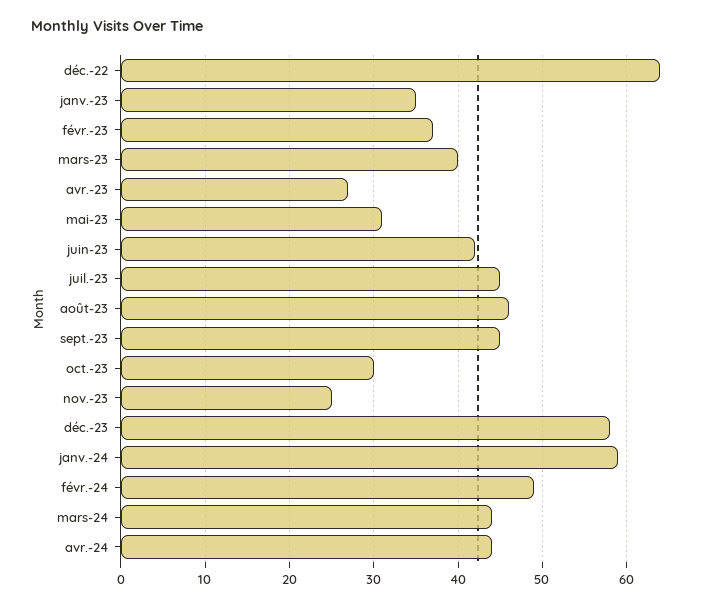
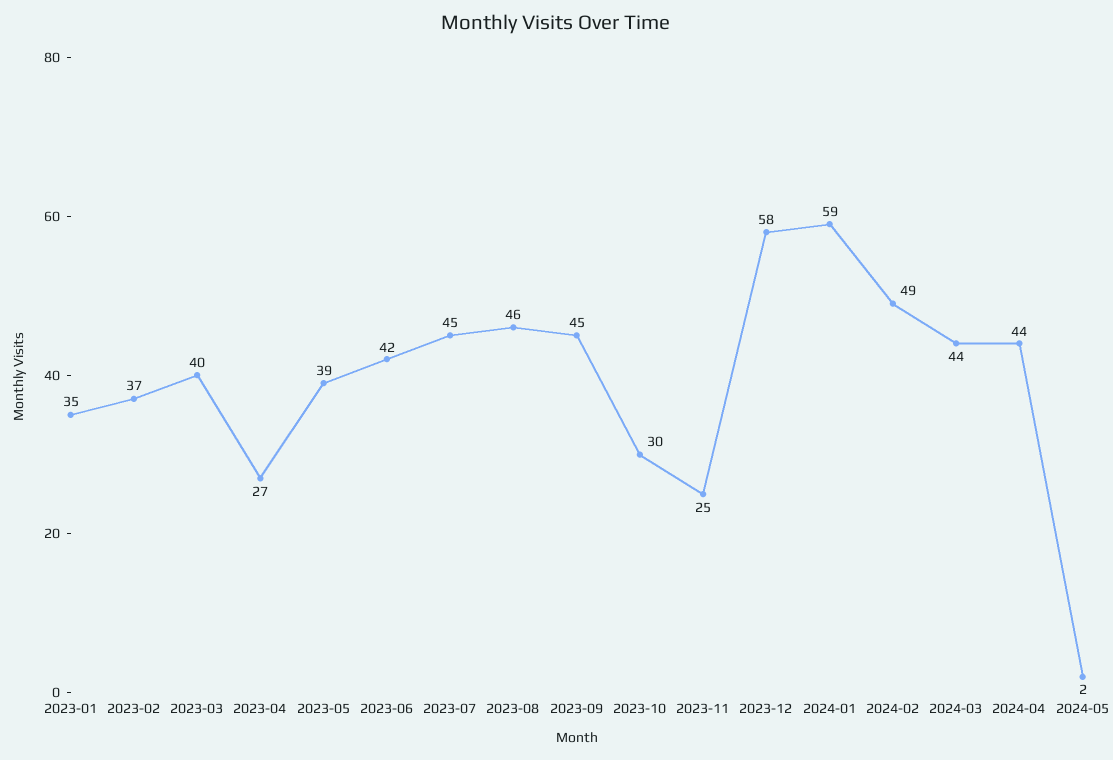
déc.-22: 64 -> none
mai-23: 31 -> 39
2024-05: none -> 2

